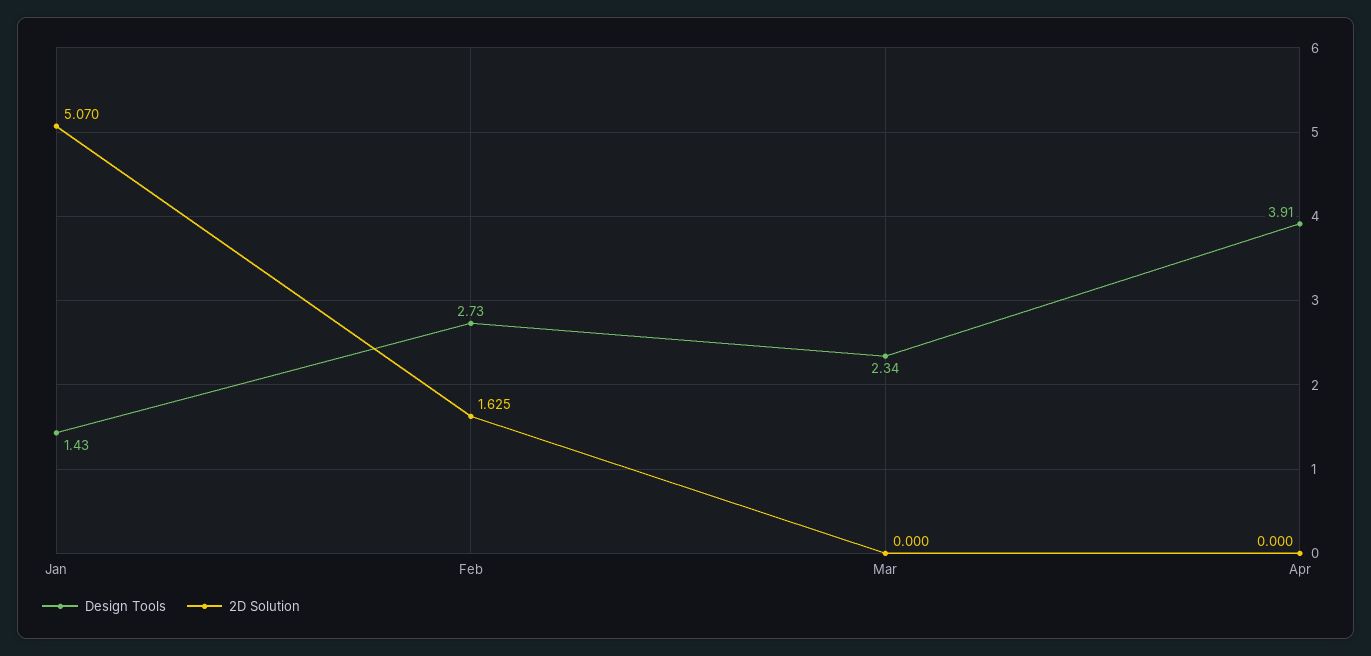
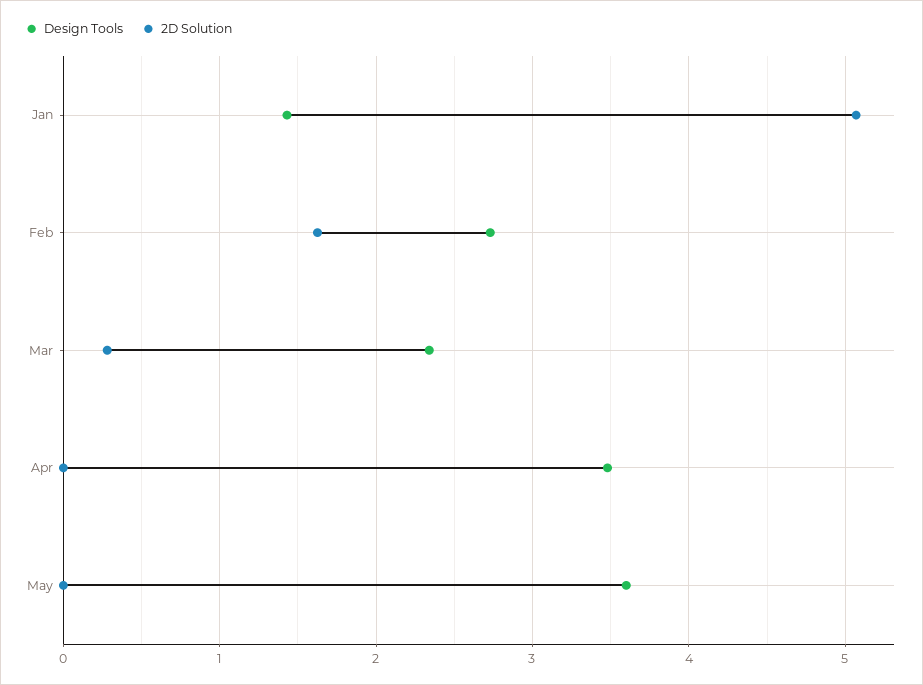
2D Solution, Mar: 0 -> 0.3
Design Tools, Apr: 3.91 -> 3.5
Design Tools, May: none -> 3.6
2D Solution, May: none -> 0

